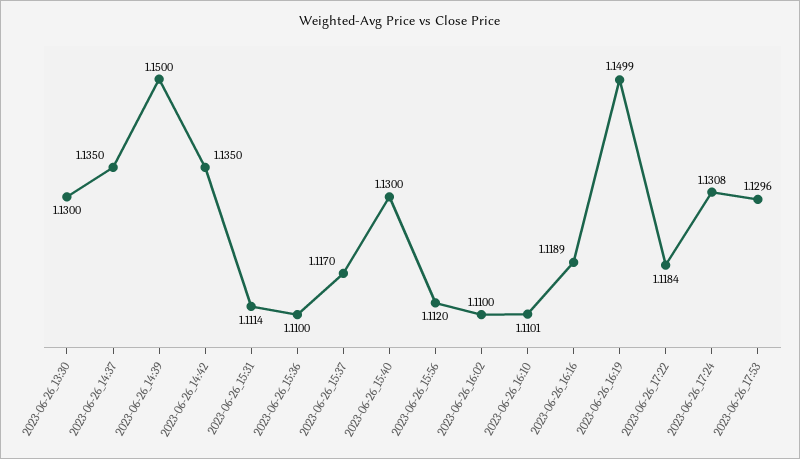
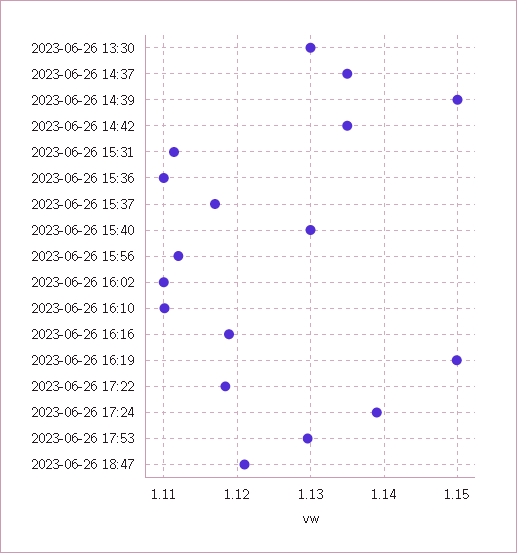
2023-06-26_17:24: 1.1308 -> 1.139
2023-06-26 18:47: none -> 1.121

